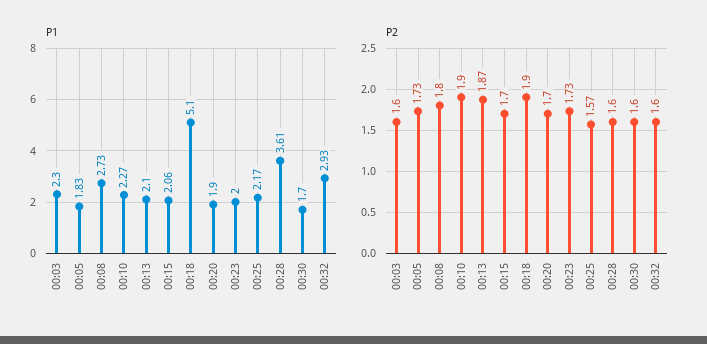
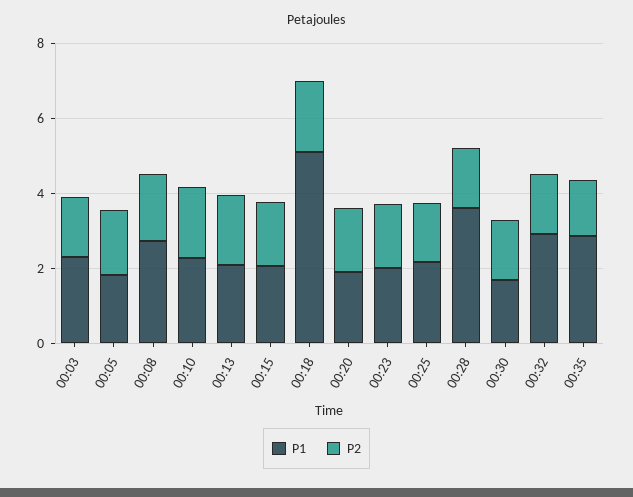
P1, 00:35: none -> 3
P2, 00:35: none -> 1.5

